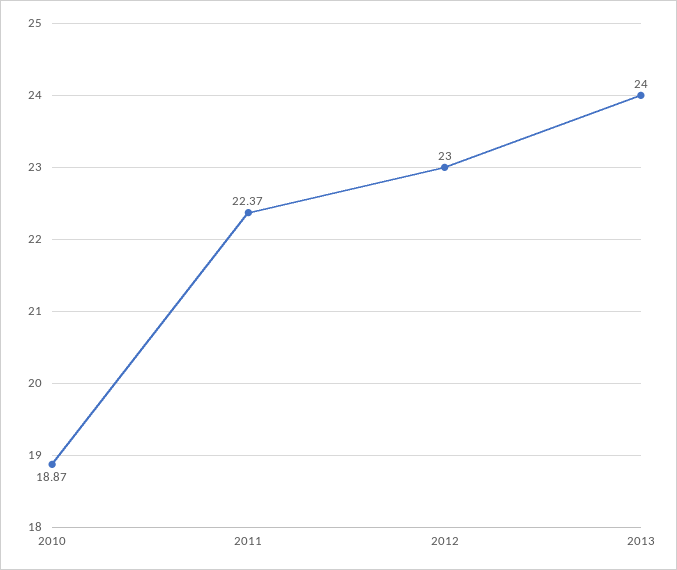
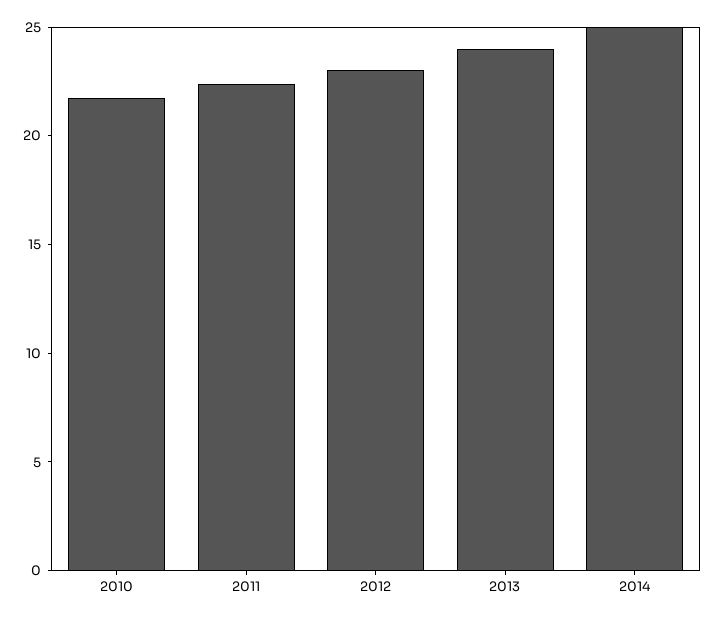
2010: 18.87 -> 22
2014: none -> 25

